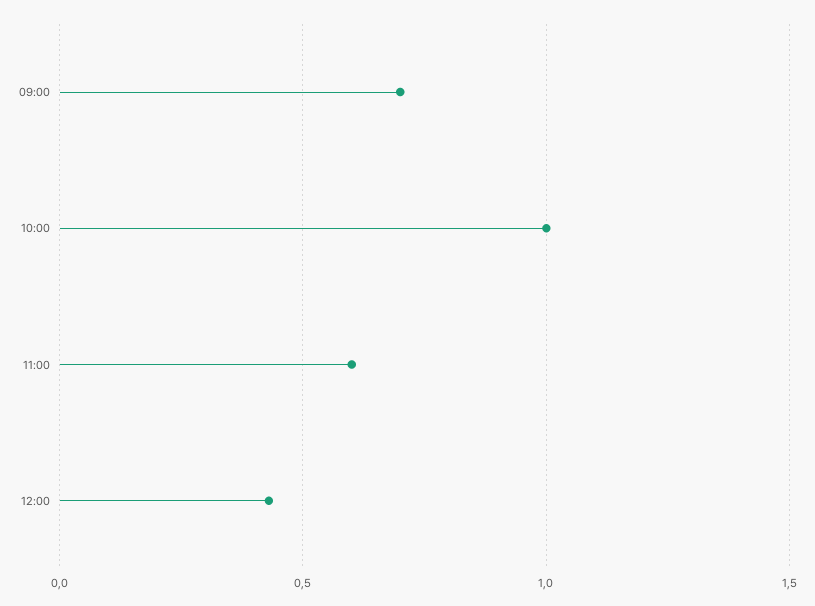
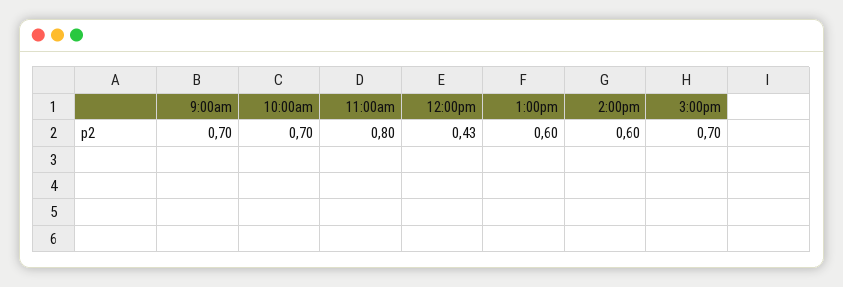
10:00: 1 -> 0.7
11:00: 0.6 -> 0.8
1:00pm: none -> 0.6
2:00pm: none -> 0.6
3:00pm: none -> 0.7

